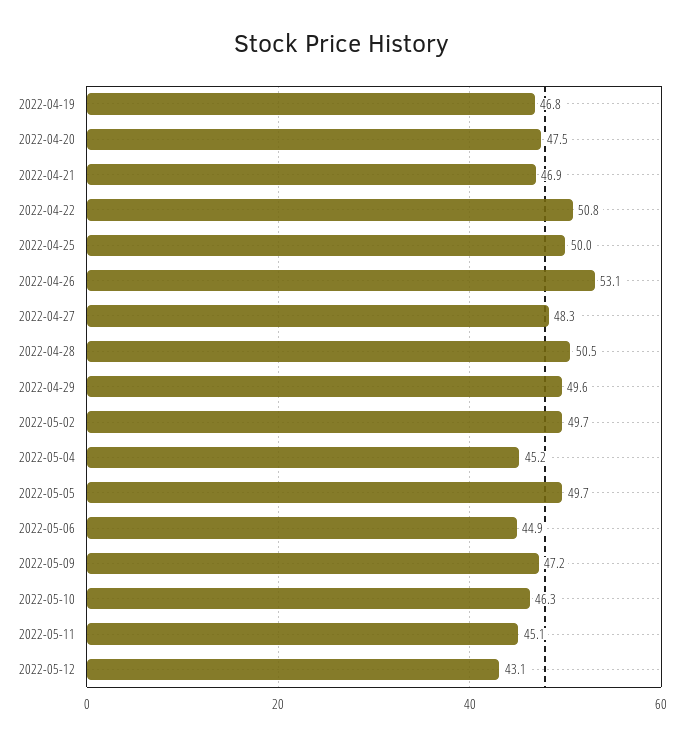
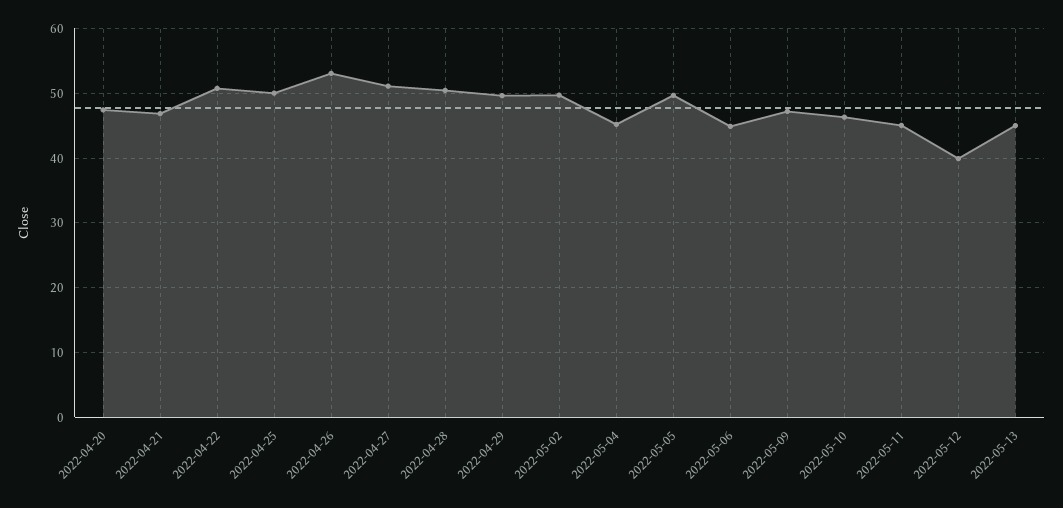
2022-04-19: 46.8 -> none
2022-04-27: 48.3 -> 51
2022-05-12: 43.1 -> 40
2022-05-13: none -> 45

